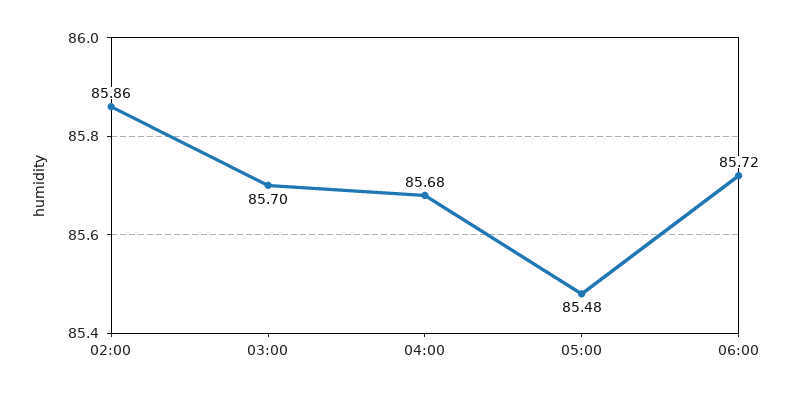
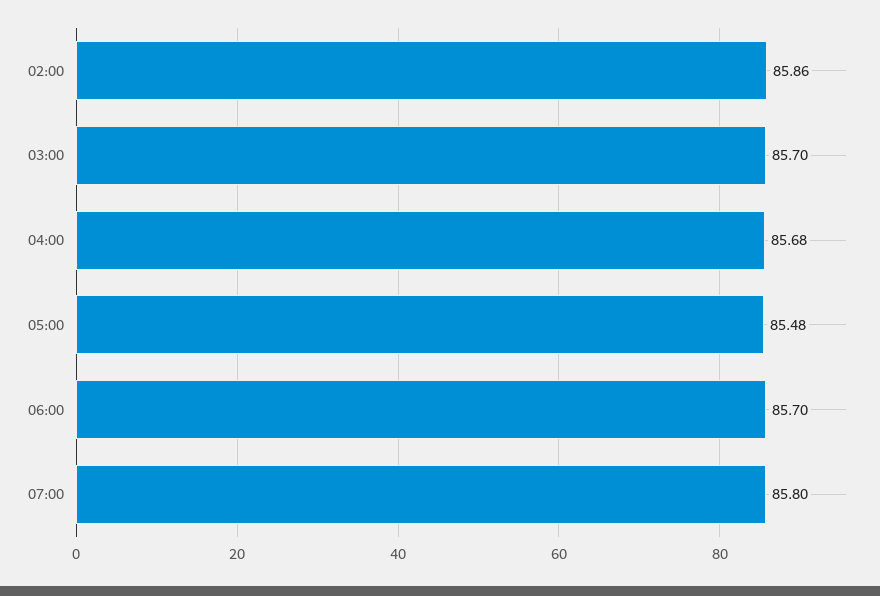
06:00: 85.72 -> 85.7
07:00: none -> 85.8

